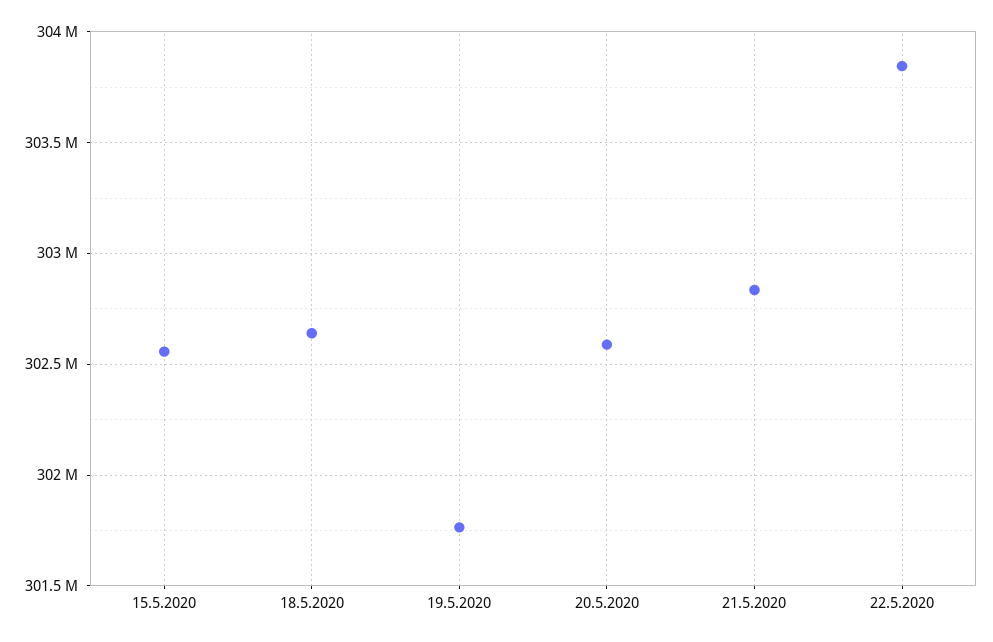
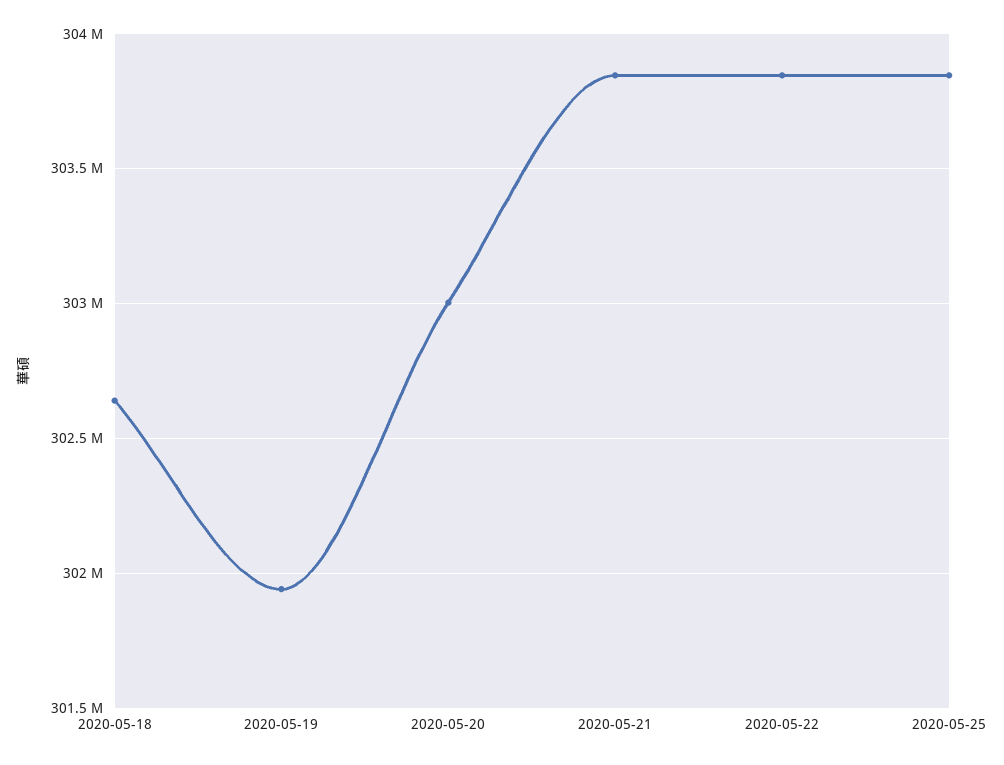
15.5.2020: 302550000 -> none
19.5.2020: 301750000 -> 301950000
20.5.2020: 302600000 -> 303000000
21.5.2020: 302850000 -> 303850000
2020-05-25: none -> 303850000

